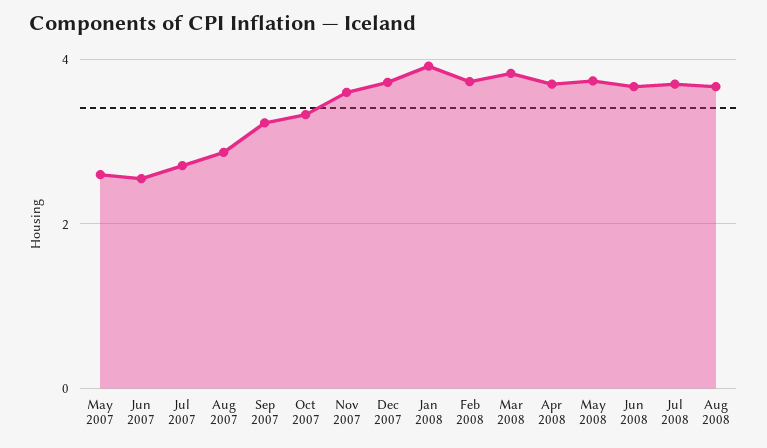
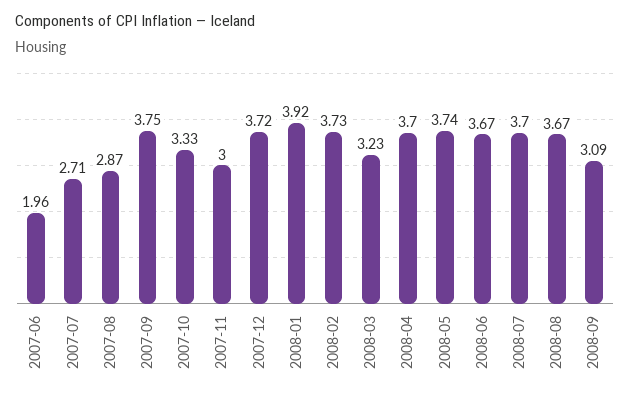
May 2007: 2.6 -> none
Jun 2007: 2.6 -> 1.96
Sep 2007: 3.2 -> 3.75
Nov 2007: 3.6 -> 3
Mar 2008: 3.8 -> 3.23
2008-09: none -> 3.09

